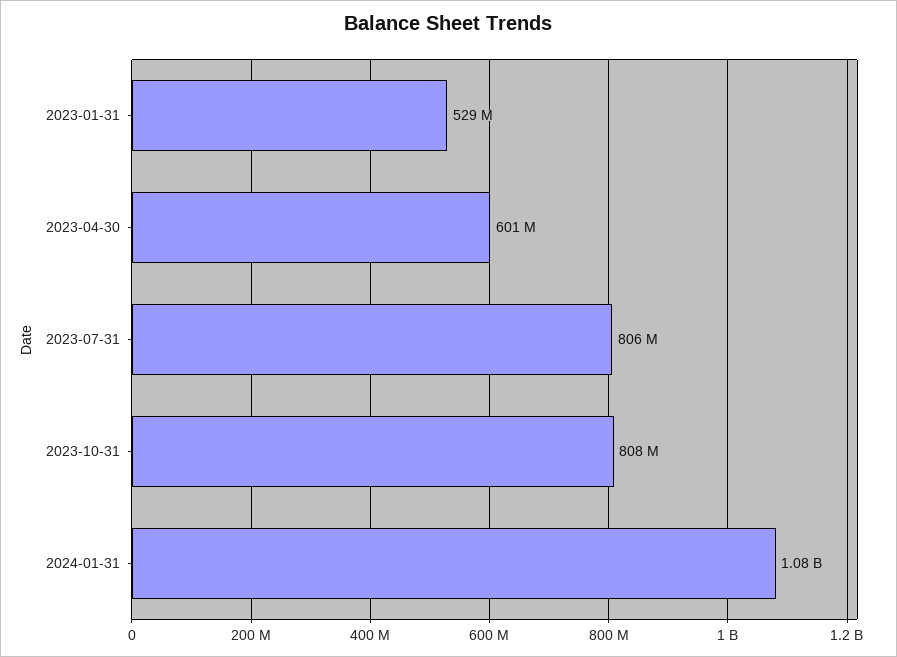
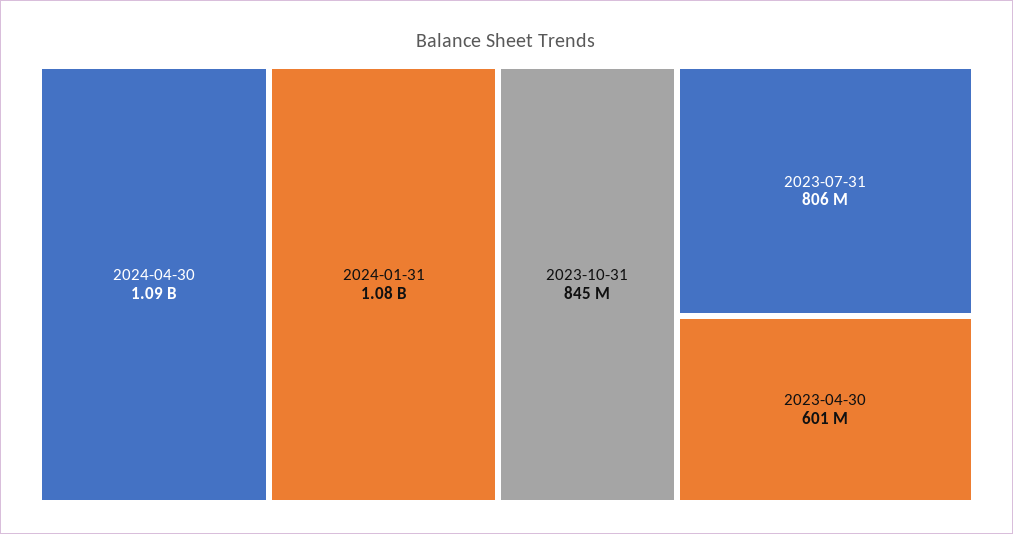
2023-01-31: 529000000 -> none
2023-10-31: 808000000 -> 845000000
2024-04-30: none -> 1090000000

